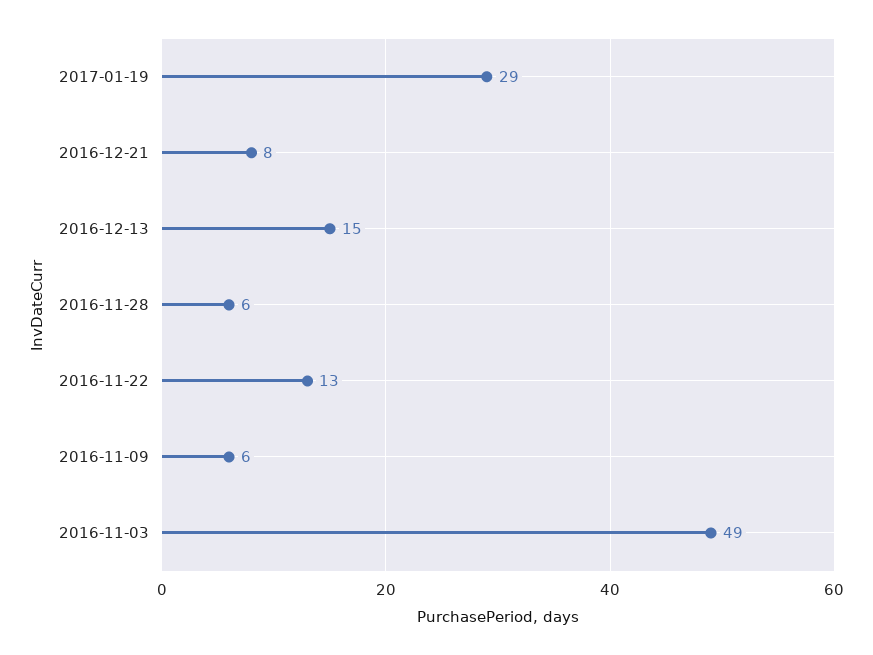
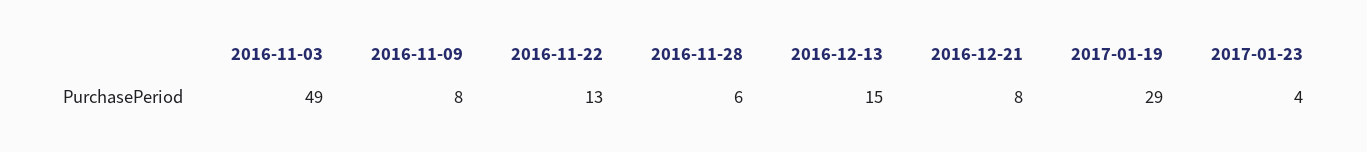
2016-11-09: 6 -> 8
2017-01-23: none -> 4

